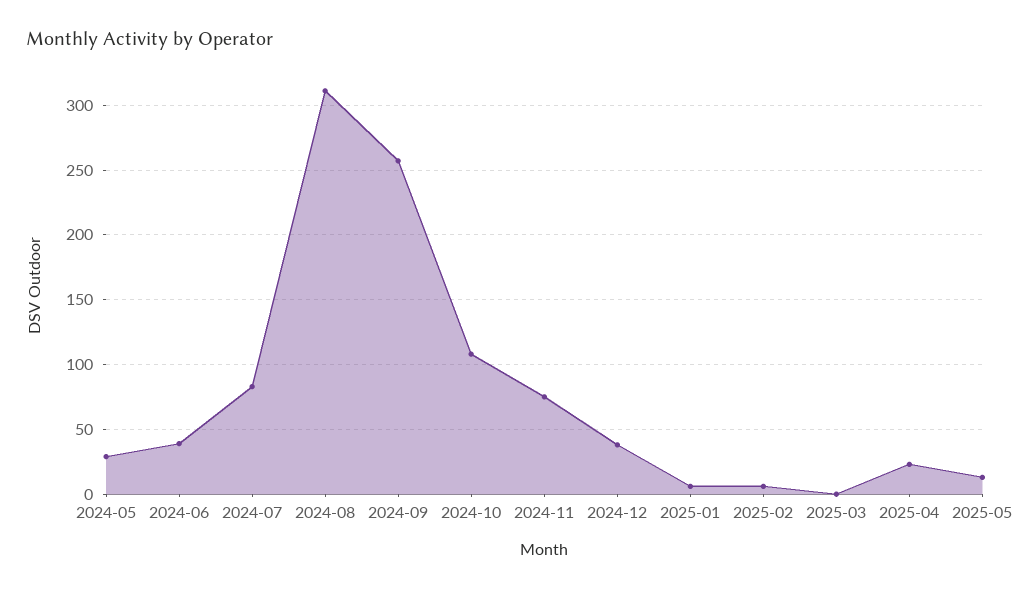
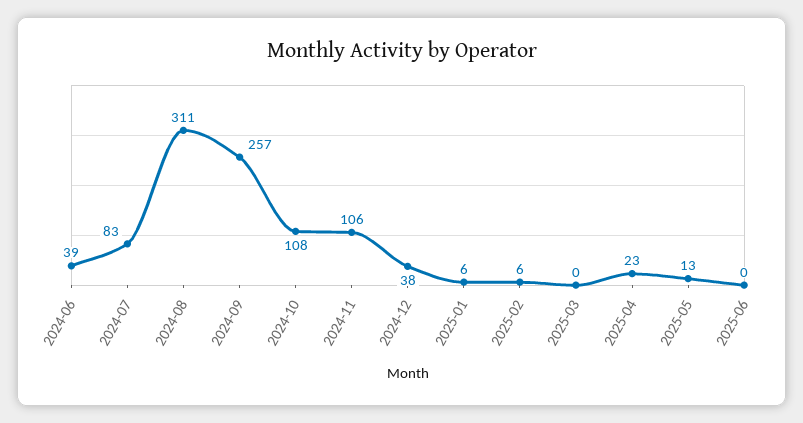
2024-05: 30 -> none
2024-11: 75 -> 106
2025-06: none -> 0

